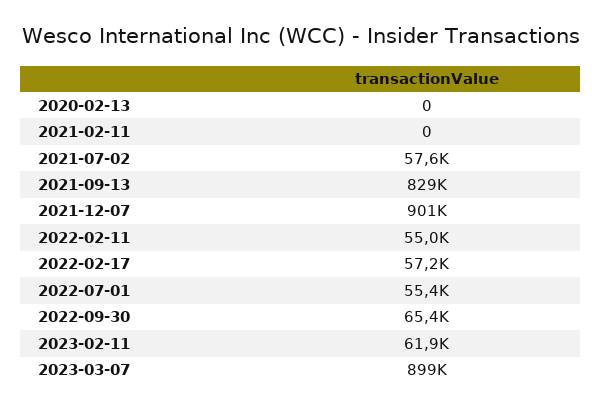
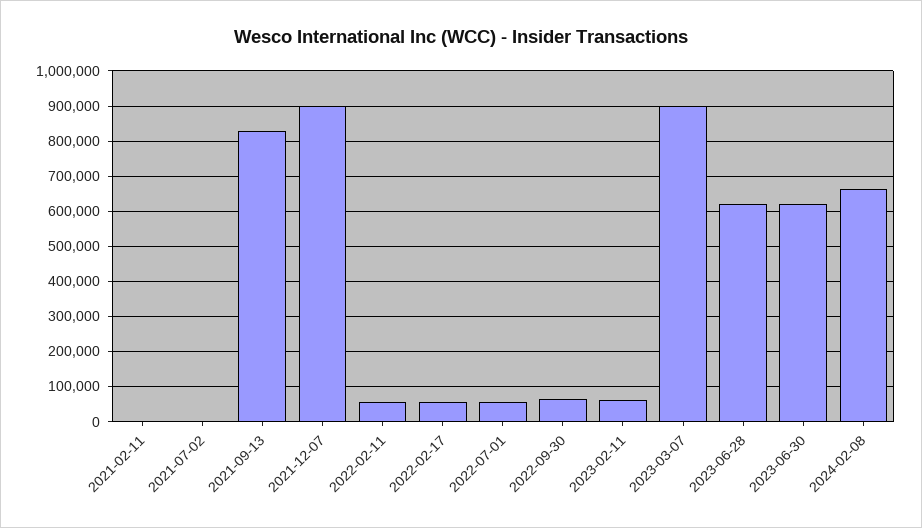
2020-02-13: 0 -> none
2021-07-02: 57600 -> 0
2023-06-28: none -> 620000
2023-06-30: none -> 620000
2024-02-08: none -> 660000

